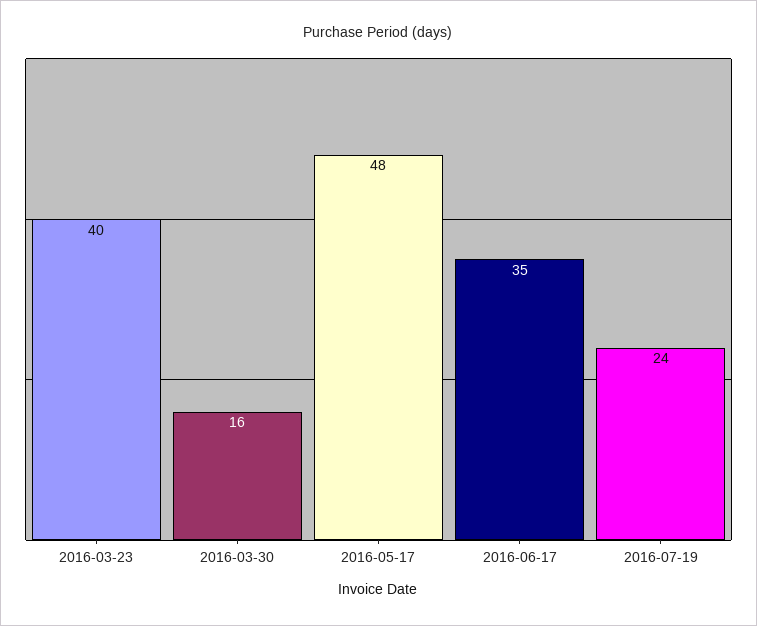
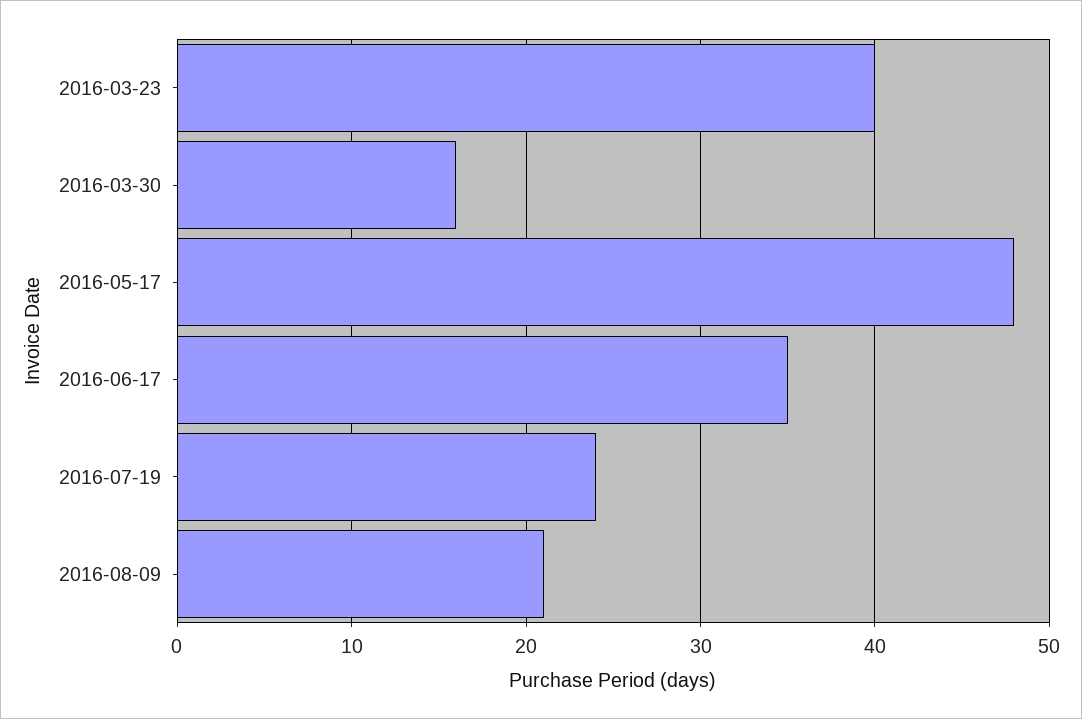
2016-08-09: none -> 21

